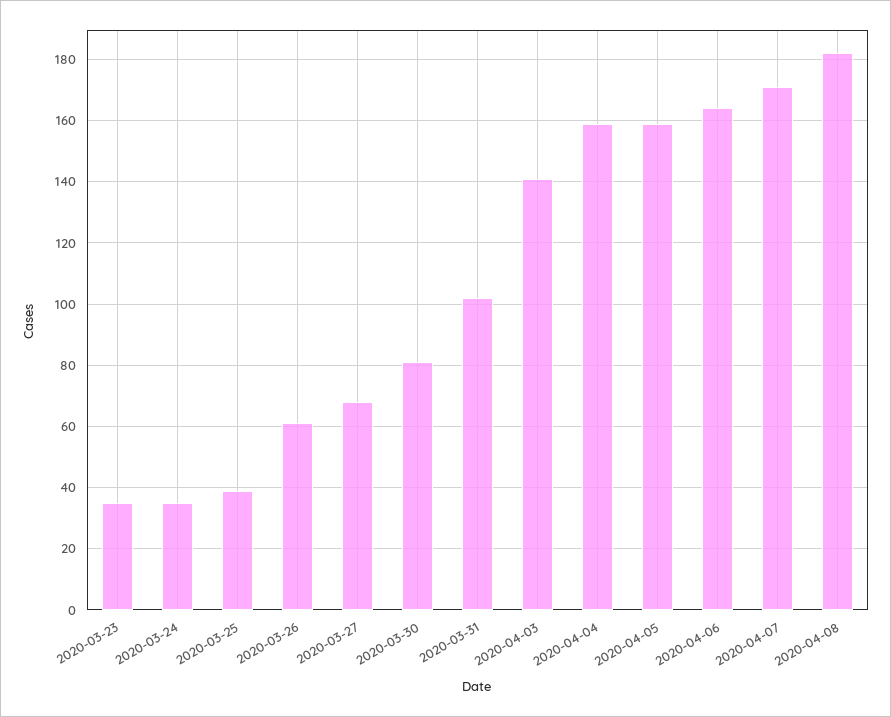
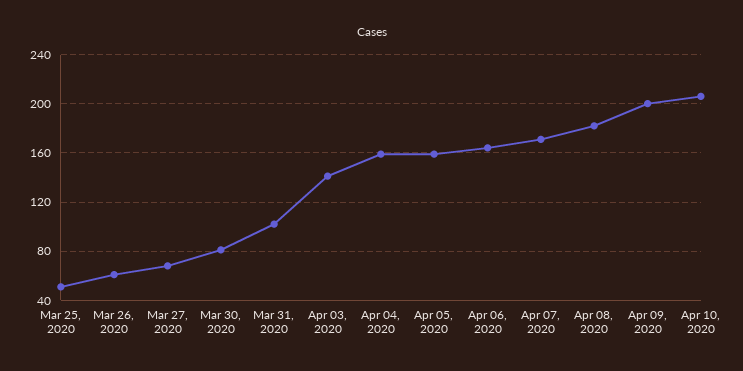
2020-03-23: 35 -> none
2020-03-24: 35 -> none
2020-03-25: 40 -> 50
Apr 09, 2020: none -> 200
Apr 10, 2020: none -> 205

